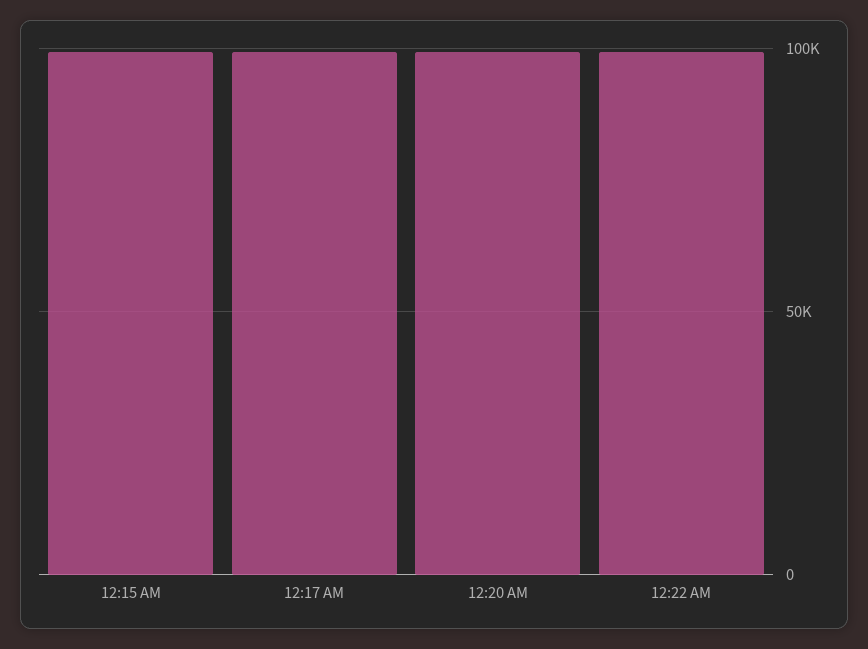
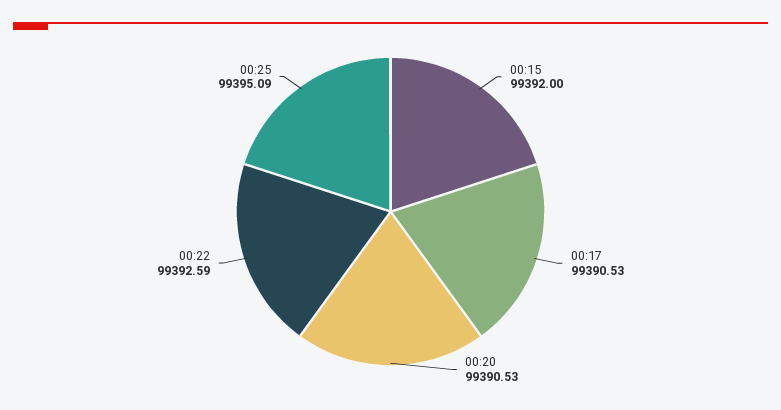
00:25: none -> 99395.09

